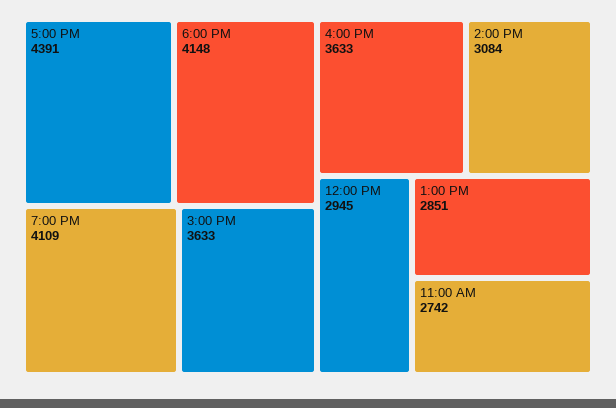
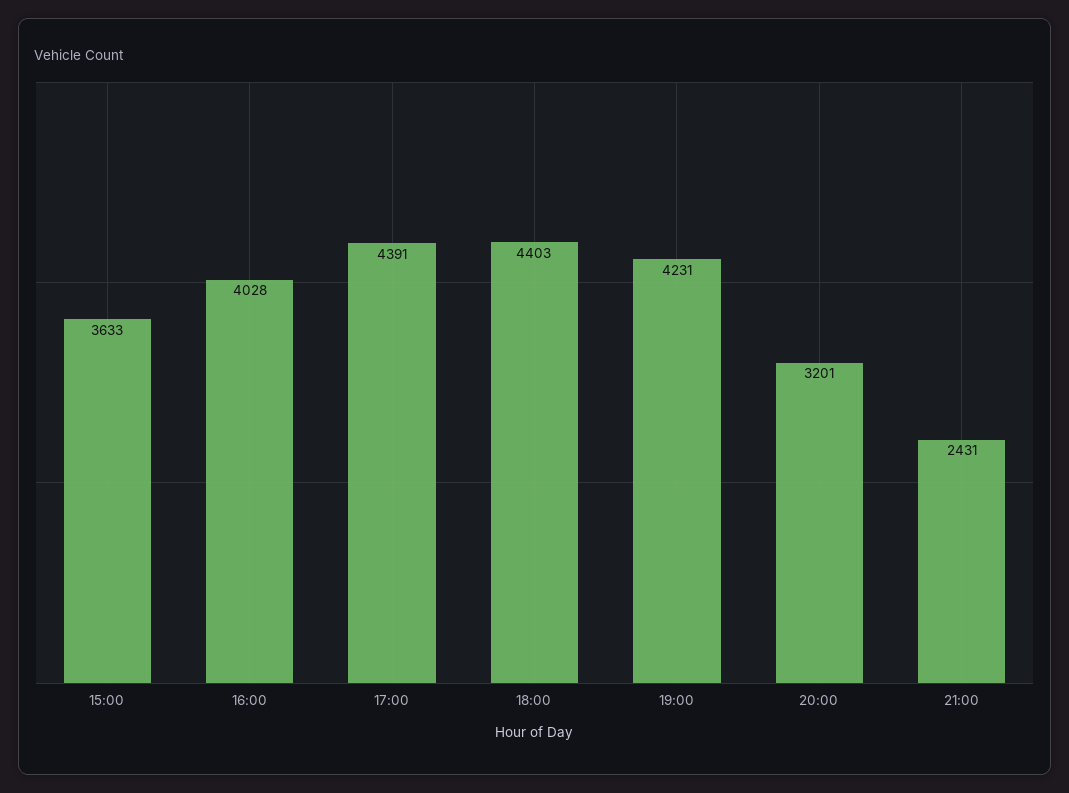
6:00 PM: 4148 -> 4403
7:00 PM: 4109 -> 4231
4:00 PM: 3633 -> 4028
2:00 PM: 3084 -> none
12:00 PM: 2945 -> none
1:00 PM: 2851 -> none
11:00 AM: 2742 -> none
20:00: none -> 3201
21:00: none -> 2431

